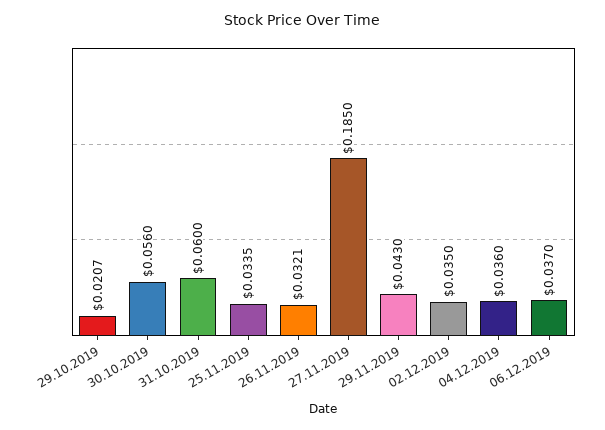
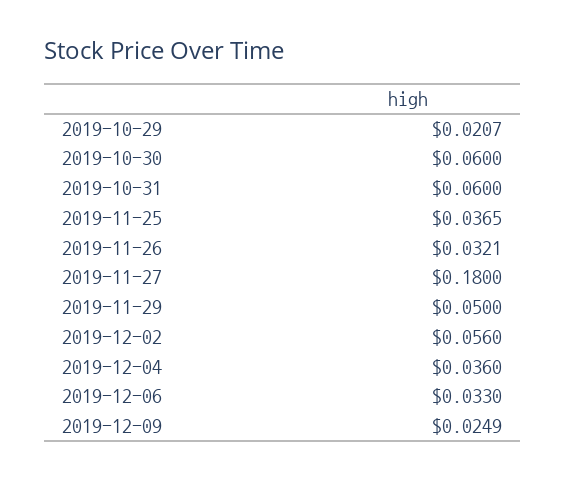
30.10.2019: 0.056 -> 0.06
25.11.2019: 0.0335 -> 0.0365
27.11.2019: 0.185 -> 0.18
29.11.2019: 0.043 -> 0.05
02.12.2019: 0.035 -> 0.056
06.12.2019: 0.037 -> 0.033
2019-12-09: none -> 0.0249

